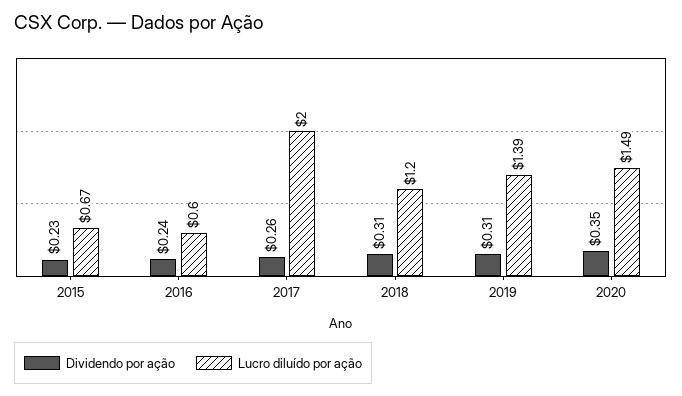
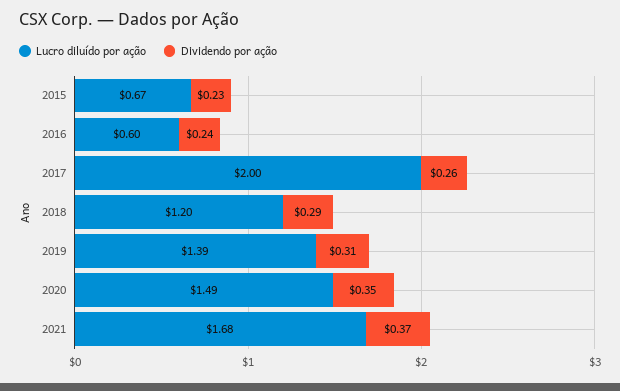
Dividendo por ação, 2018: 0.31 -> 0.29
Lucro diluído por ação, 2021: none -> 1.68
Dividendo por ação, 2021: none -> 0.37

